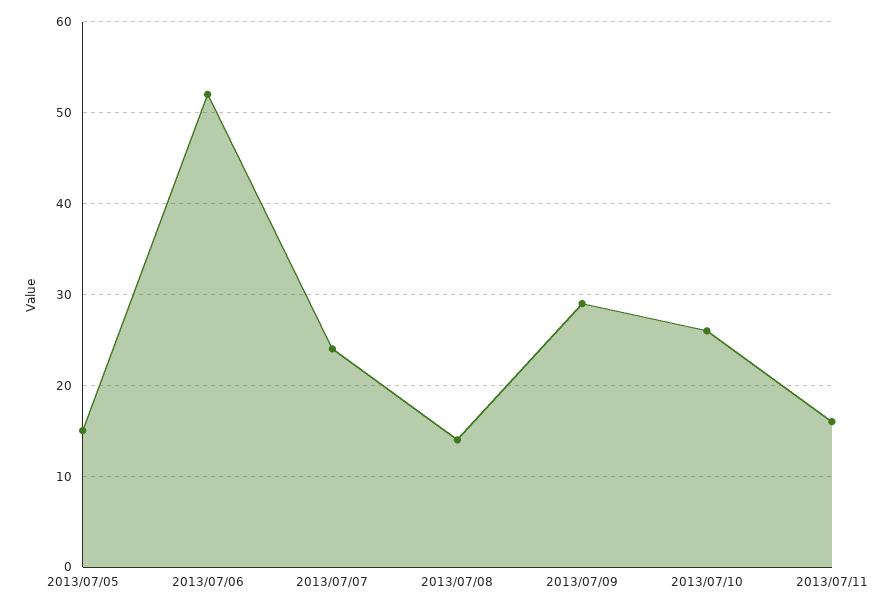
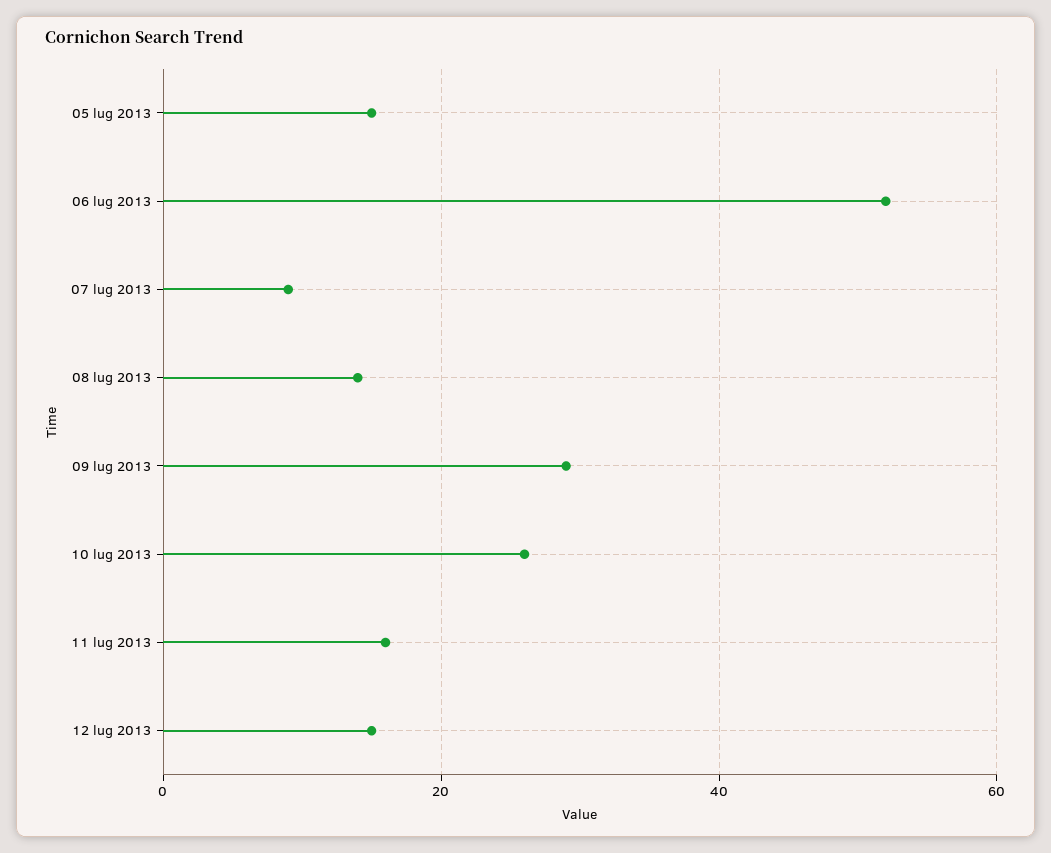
2013/07/07: 24 -> 10
12 lug 2013: none -> 15

